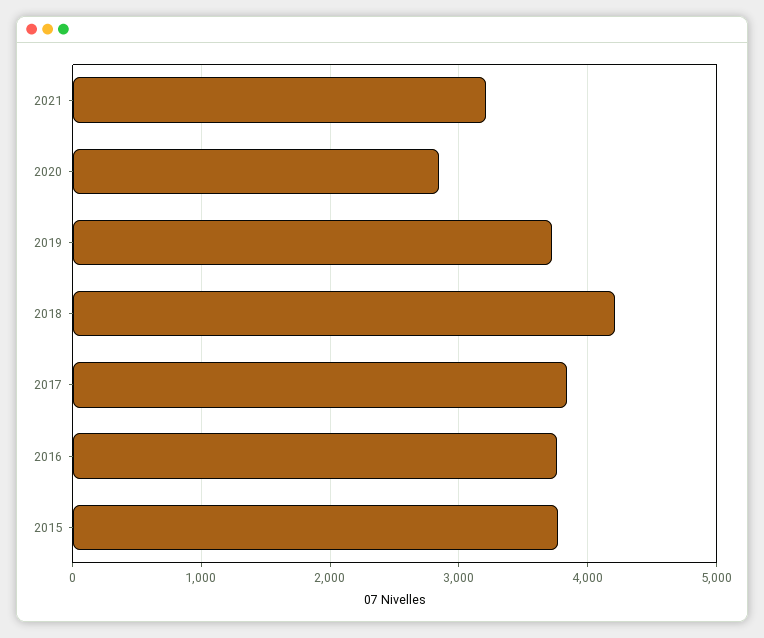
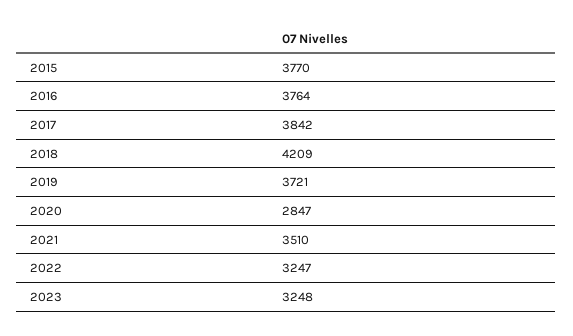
2021: 3200 -> 3510
2022: none -> 3247
2023: none -> 3248

